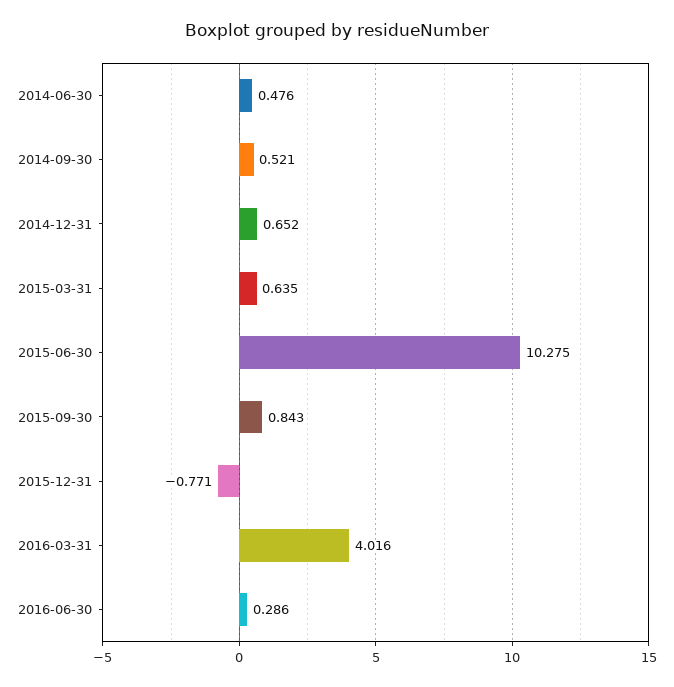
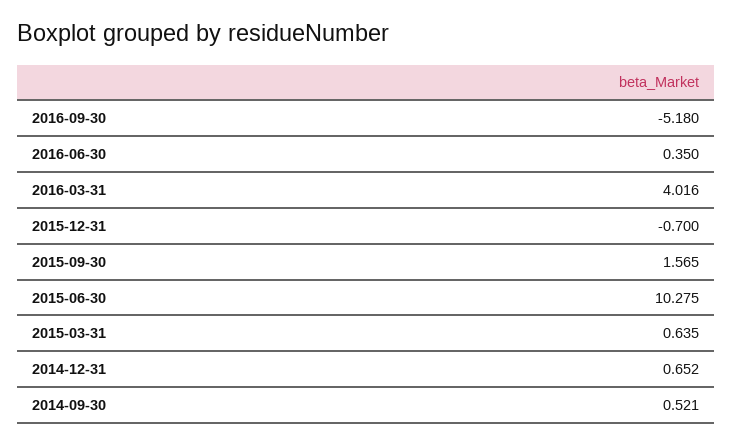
2014-06-30: 0.476 -> none
2015-09-30: 0.843 -> 1.565
2015-12-31: -0.771 -> -0.7
2016-06-30: 0.286 -> 0.35
2016-09-30: none -> -5.18

